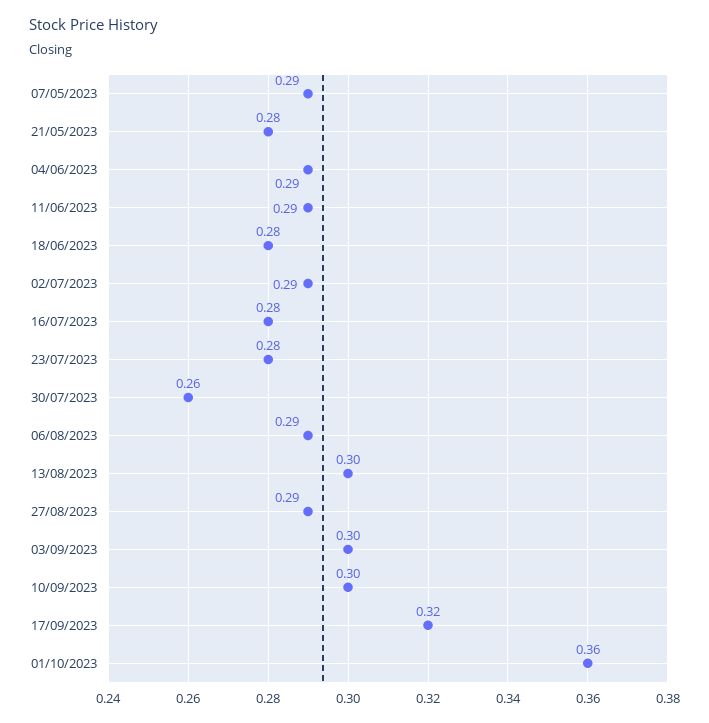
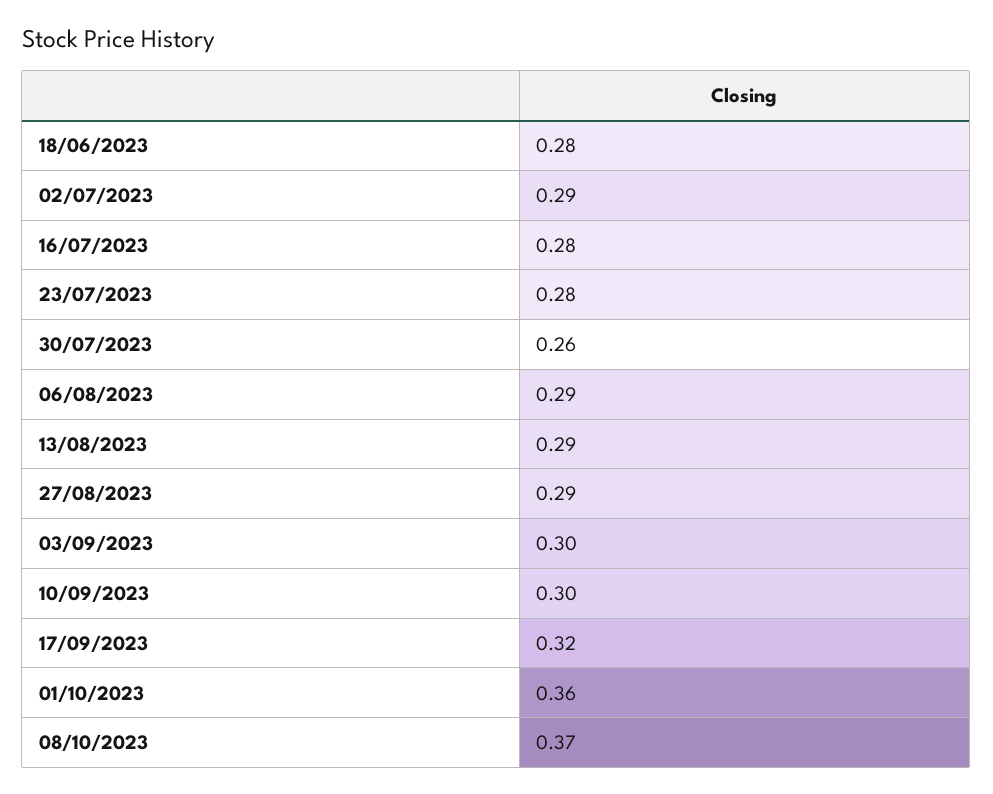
07/05/2023: 0.29 -> none
21/05/2023: 0.28 -> none
04/06/2023: 0.29 -> none
11/06/2023: 0.29 -> none
13/08/2023: 0.3 -> 0.29
08/10/2023: none -> 0.37

